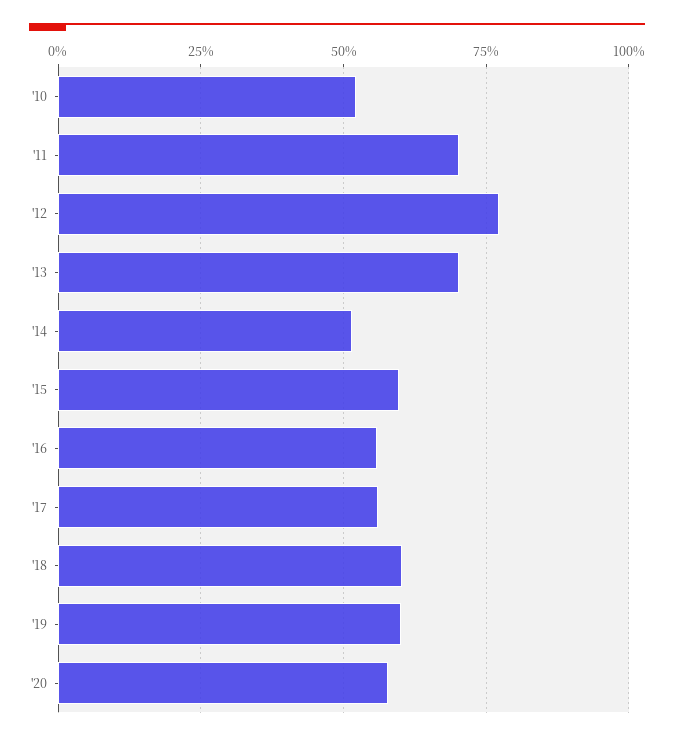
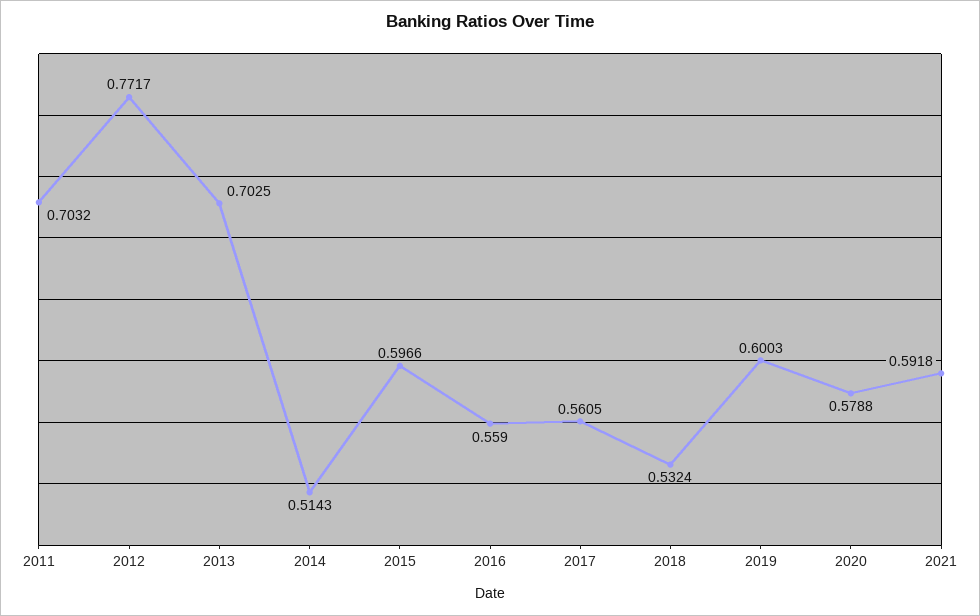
'10: 0.525 -> none
'18: 0.6 -> 0.5324
2021: none -> 0.5918

